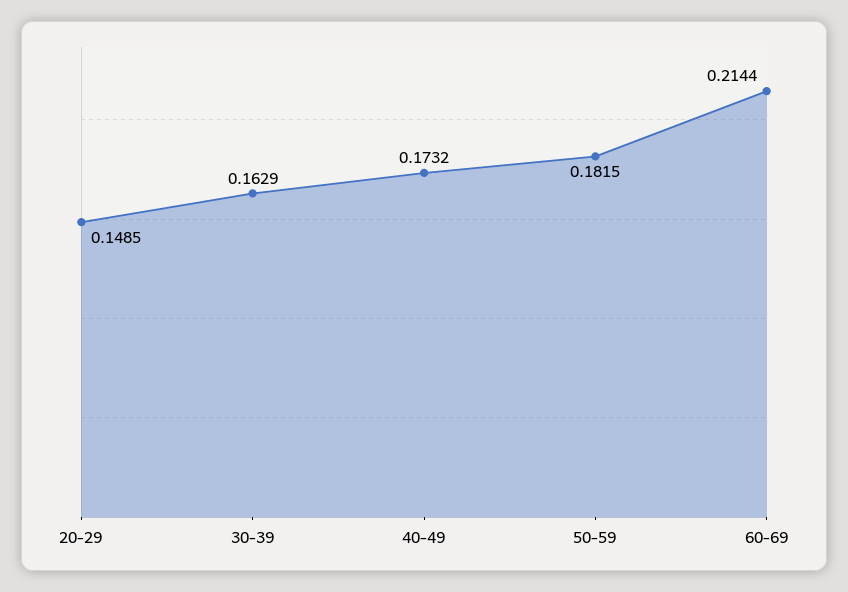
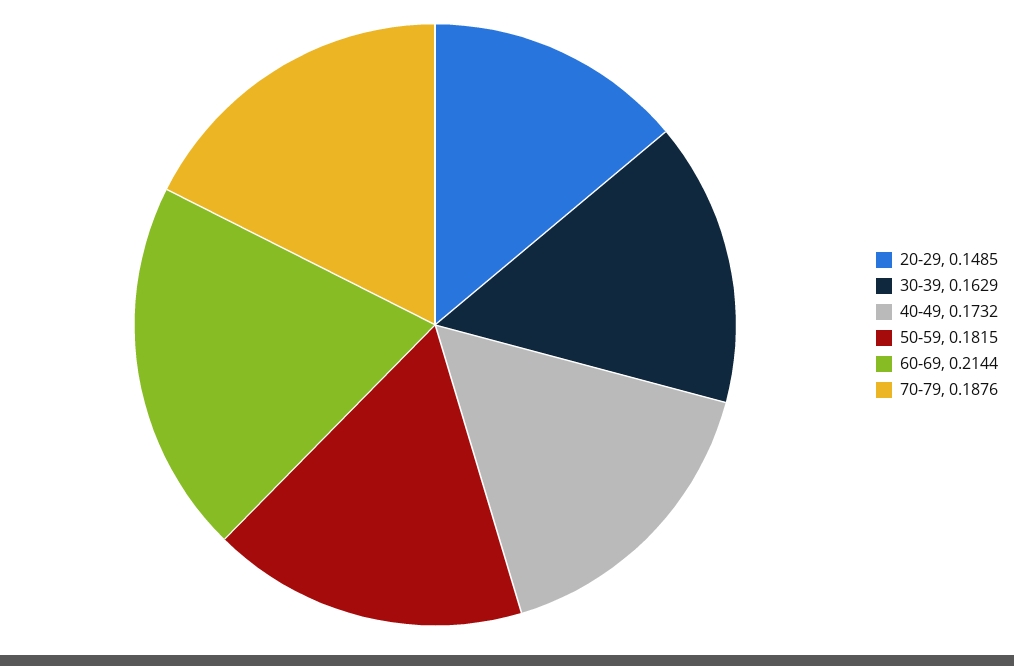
70-79: none -> 0.1876

